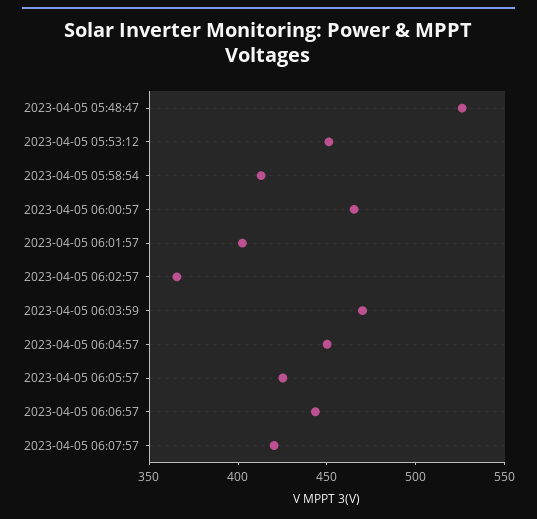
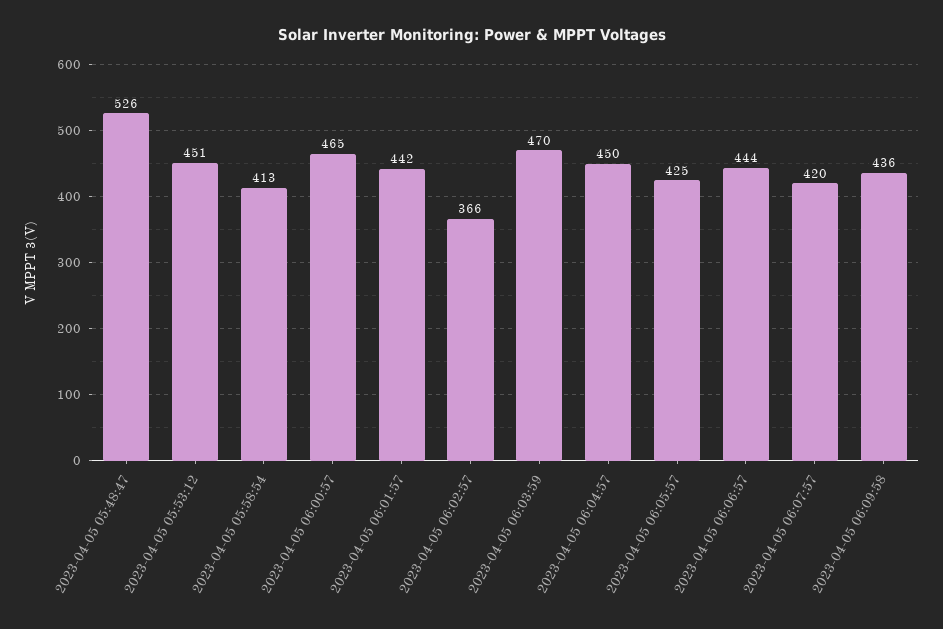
2023-04-05 06:01:57: 400 -> 442
2023-04-05 06:09:58: none -> 436

